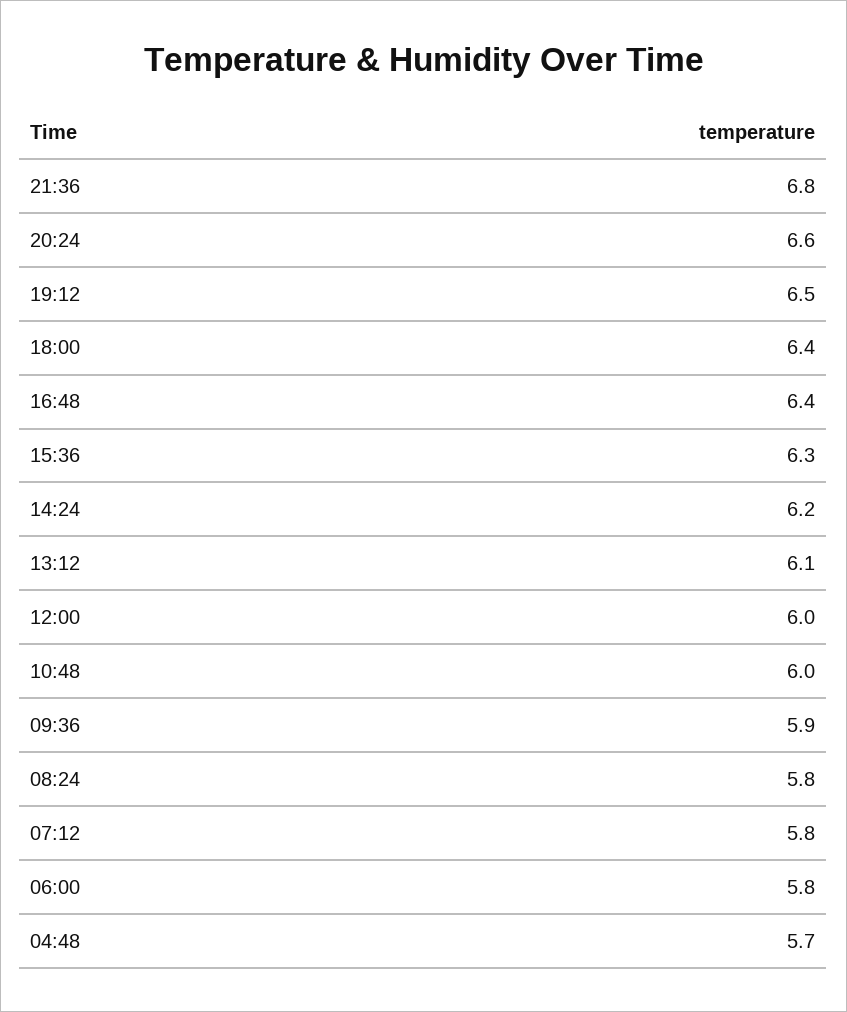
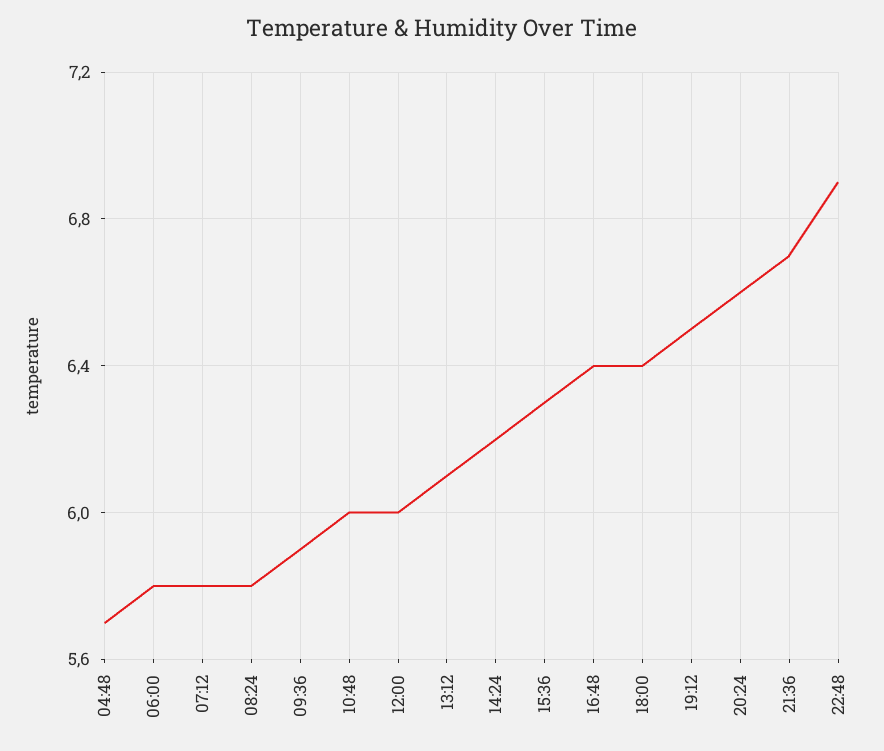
21:36: 6.8 -> 6.7
22:48: none -> 6.9

